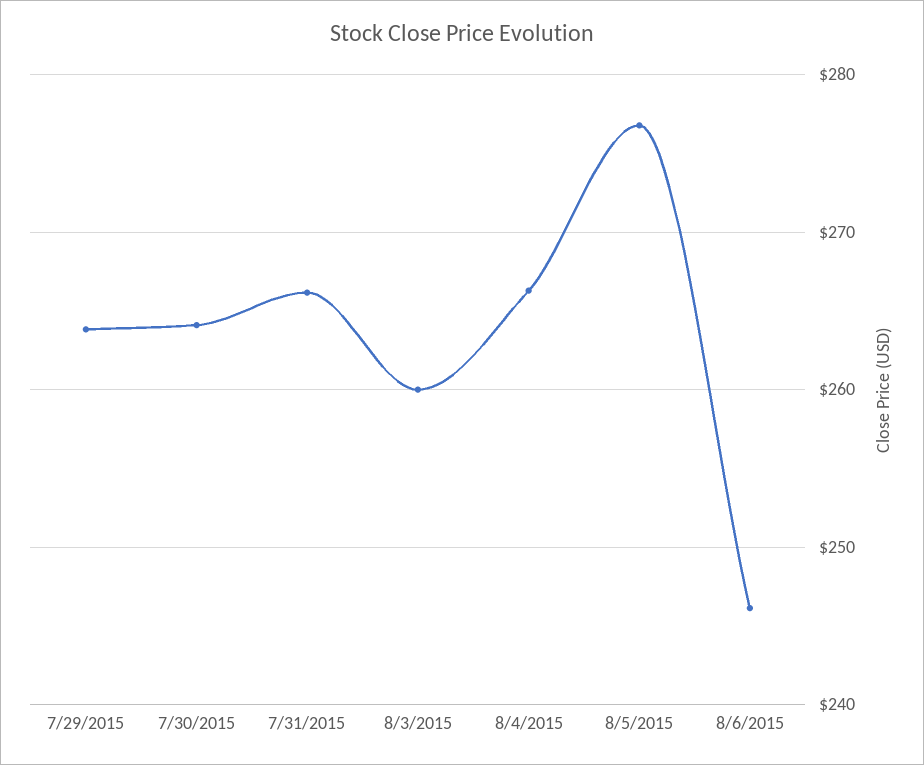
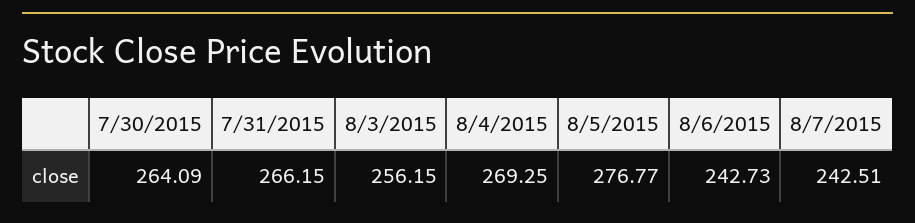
7/29/2015: 264 -> none
8/3/2015: 260 -> 256.15
8/4/2015: 266 -> 269.25
8/6/2015: 246 -> 242.73
8/7/2015: none -> 242.51

